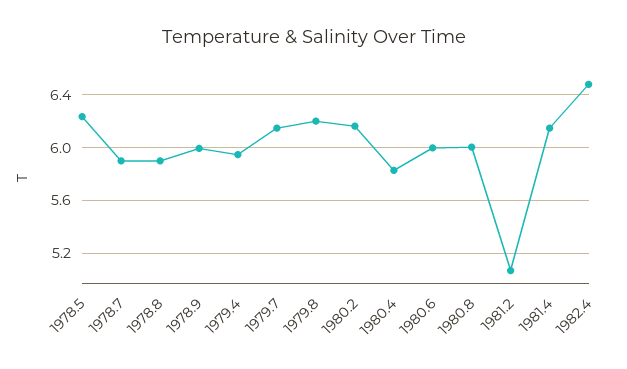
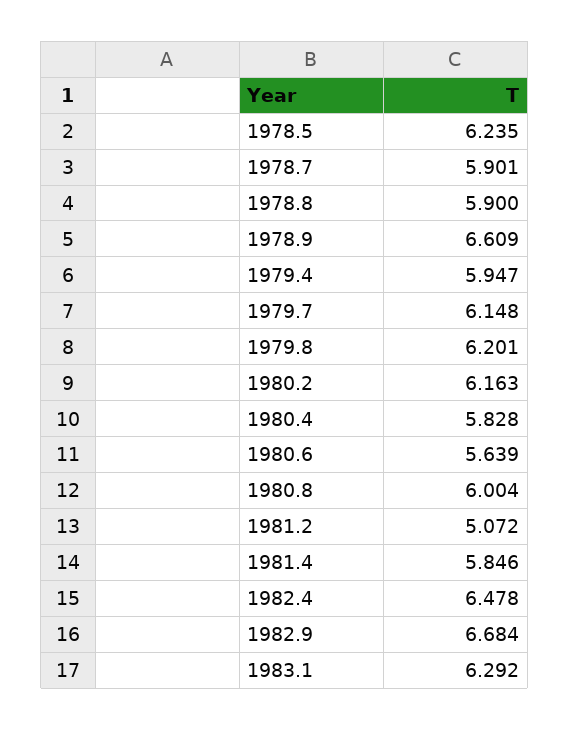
1978.9: 6 -> 6.609
1980.6: 6 -> 5.639
1981.4: 6.15 -> 5.846
1982.9: none -> 6.684
1983.1: none -> 6.292

